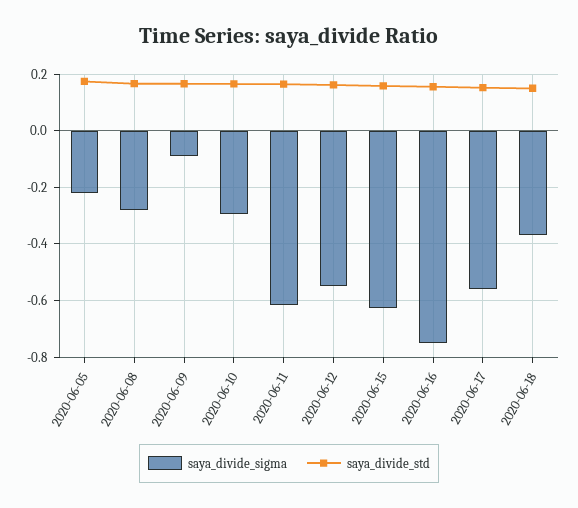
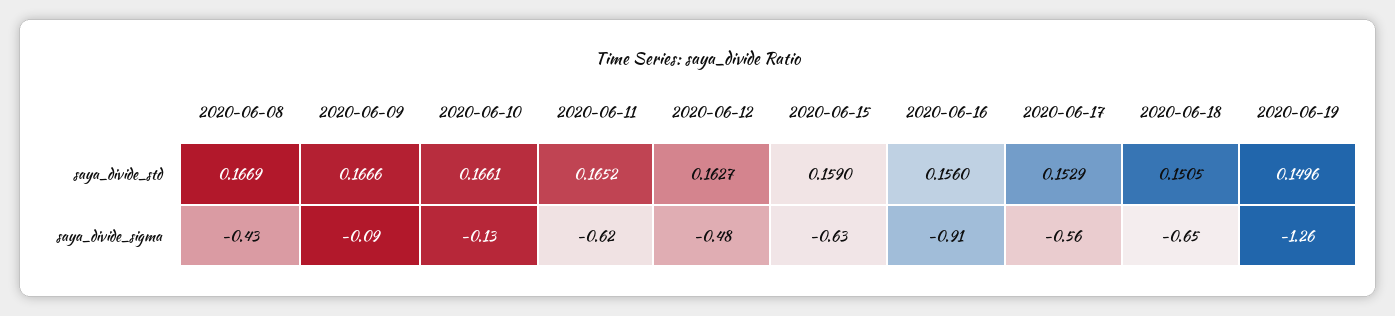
saya_divide_sigma, 2020-06-05: -0.225 -> none
saya_divide_std, 2020-06-05: 0.175 -> none
saya_divide_sigma, 2020-06-08: -0.275 -> -0.43
saya_divide_sigma, 2020-06-10: -0.3 -> -0.13
saya_divide_sigma, 2020-06-12: -0.55 -> -0.48
saya_divide_sigma, 2020-06-16: -0.75 -> -0.91
saya_divide_sigma, 2020-06-18: -0.375 -> -0.65
saya_divide_std, 2020-06-19: none -> 0.1496
saya_divide_sigma, 2020-06-19: none -> -1.26

